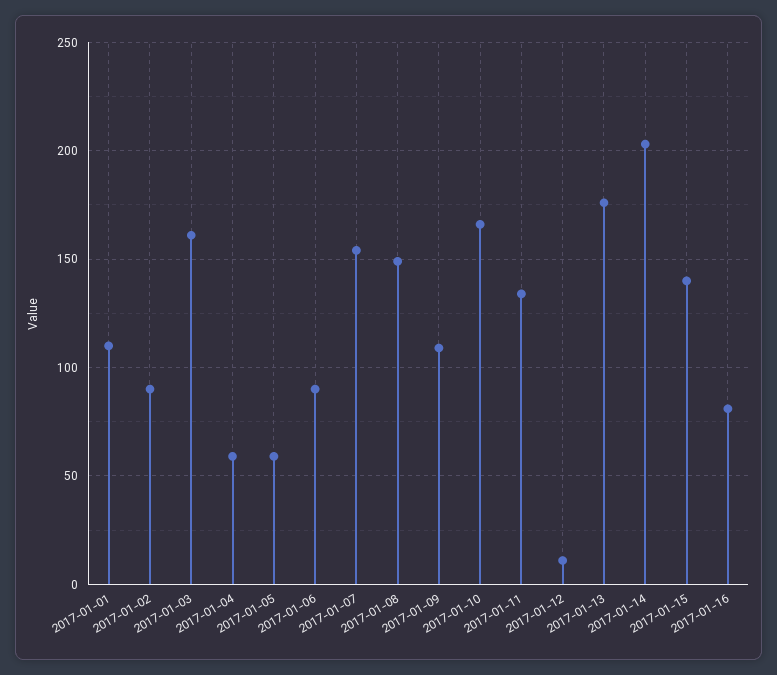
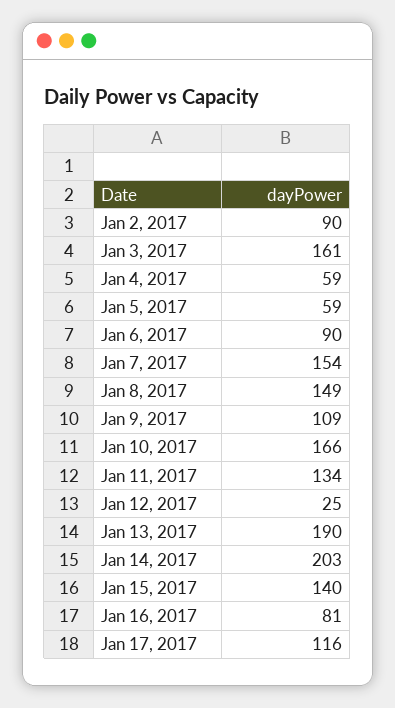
2017-01-01: 110 -> none
2017-01-12: 10 -> 25
2017-01-13: 175 -> 190
Jan 17, 2017: none -> 116

